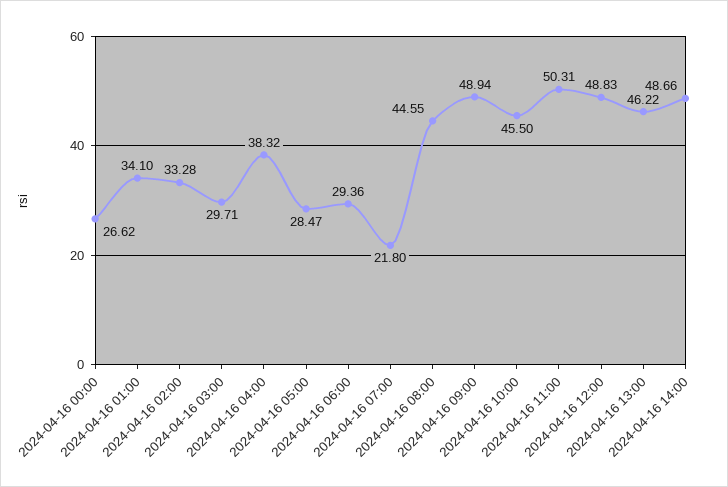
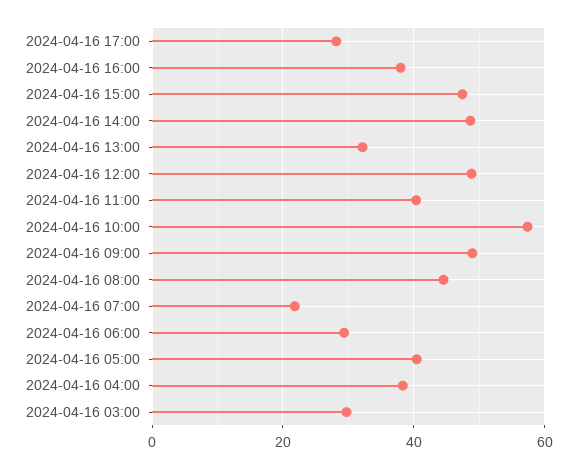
2024-04-16 00:00: 26.62 -> none
2024-04-16 01:00: 34.1 -> none
2024-04-16 02:00: 33.28 -> none
2024-04-16 05:00: 28.47 -> 40
2024-04-16 10:00: 45.5 -> 58
2024-04-16 11:00: 50.31 -> 40
2024-04-16 13:00: 46.22 -> 32
2024-04-16 17:00: none -> 28
2024-04-16 16:00: none -> 38
2024-04-16 15:00: none -> 48

